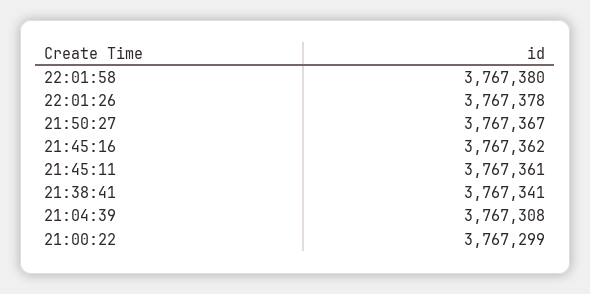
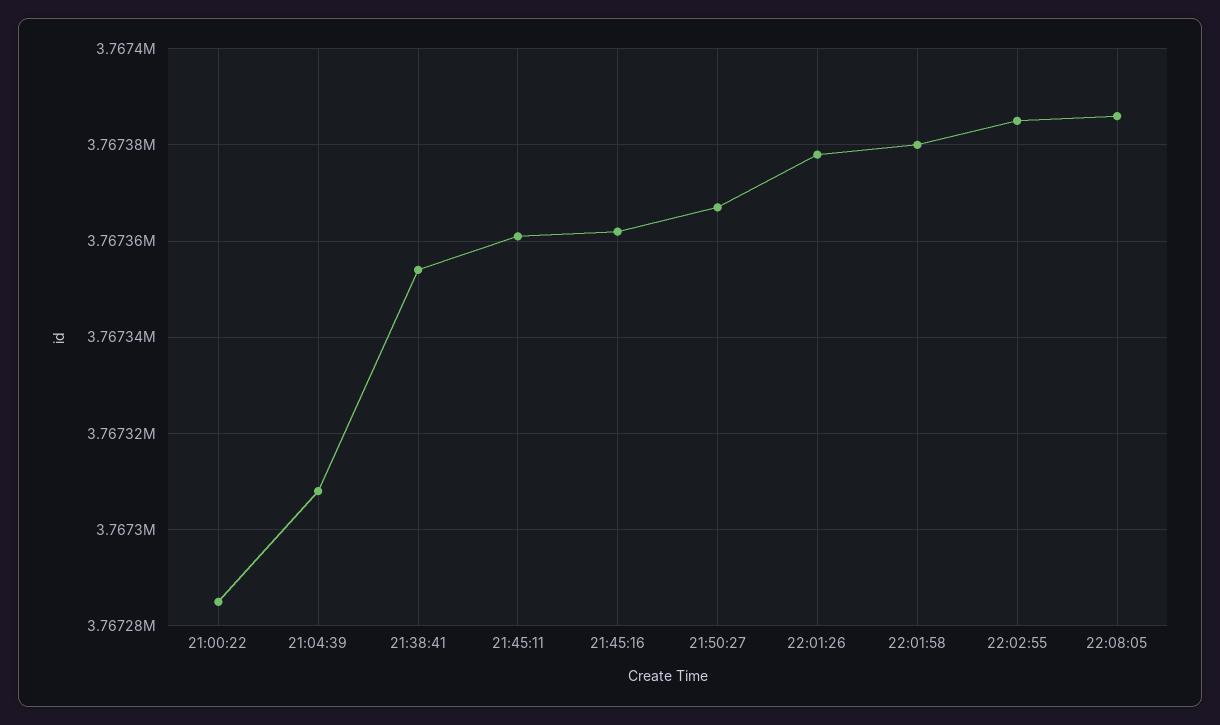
21:38:41: 3767341 -> 3767355
21:00:22: 3767299 -> 3767285
22:02:55: none -> 3767385
22:08:05: none -> 3767385

